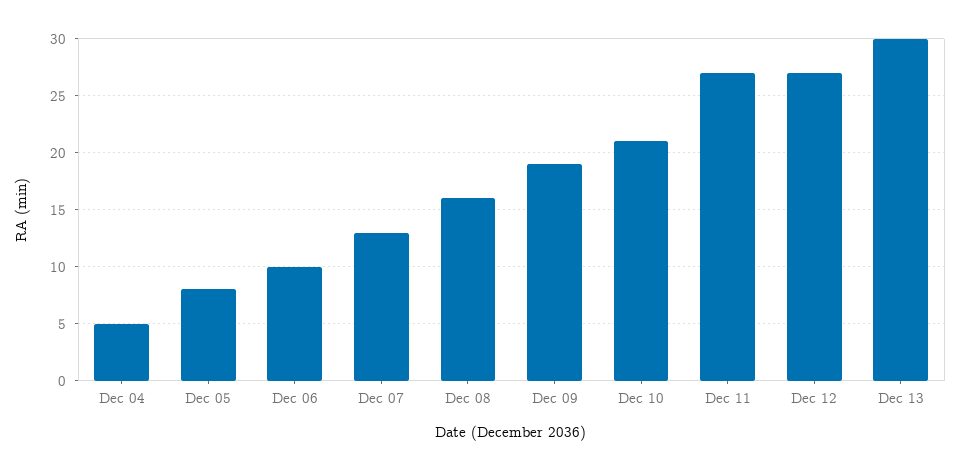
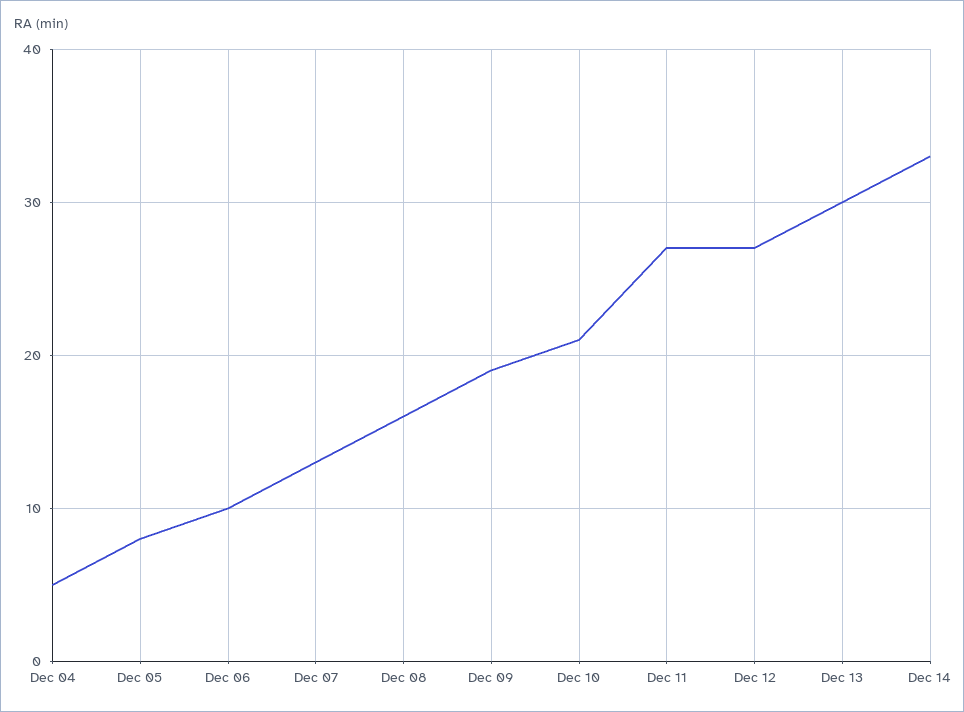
Dec 14: none -> 33

